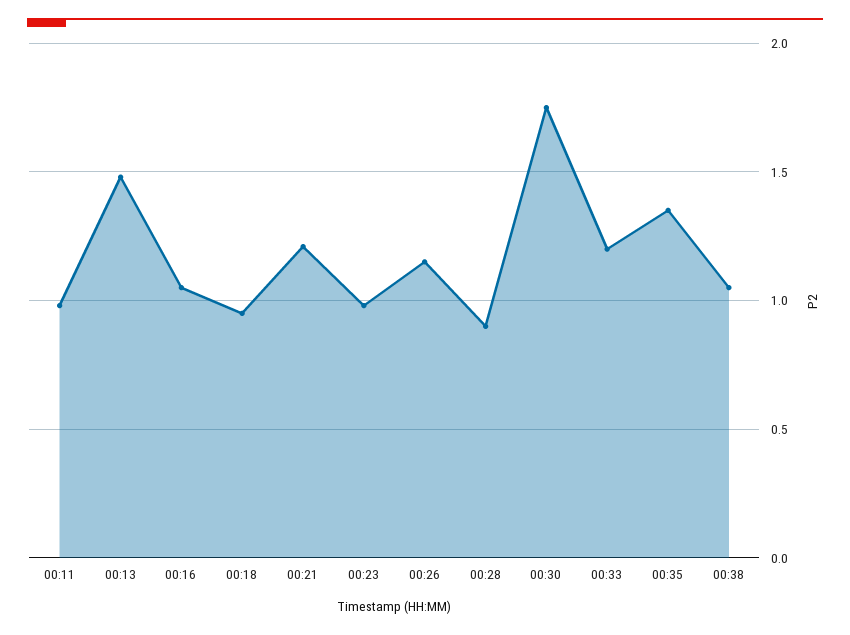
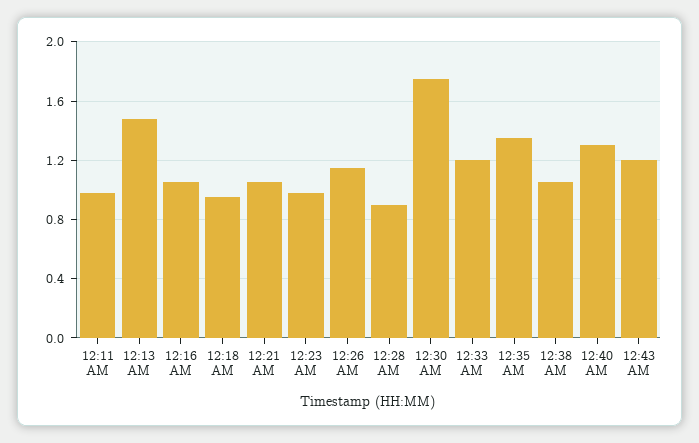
00:21: 1.2 -> 1.05
12:40 AM: none -> 1.3
12:43 AM: none -> 1.2

